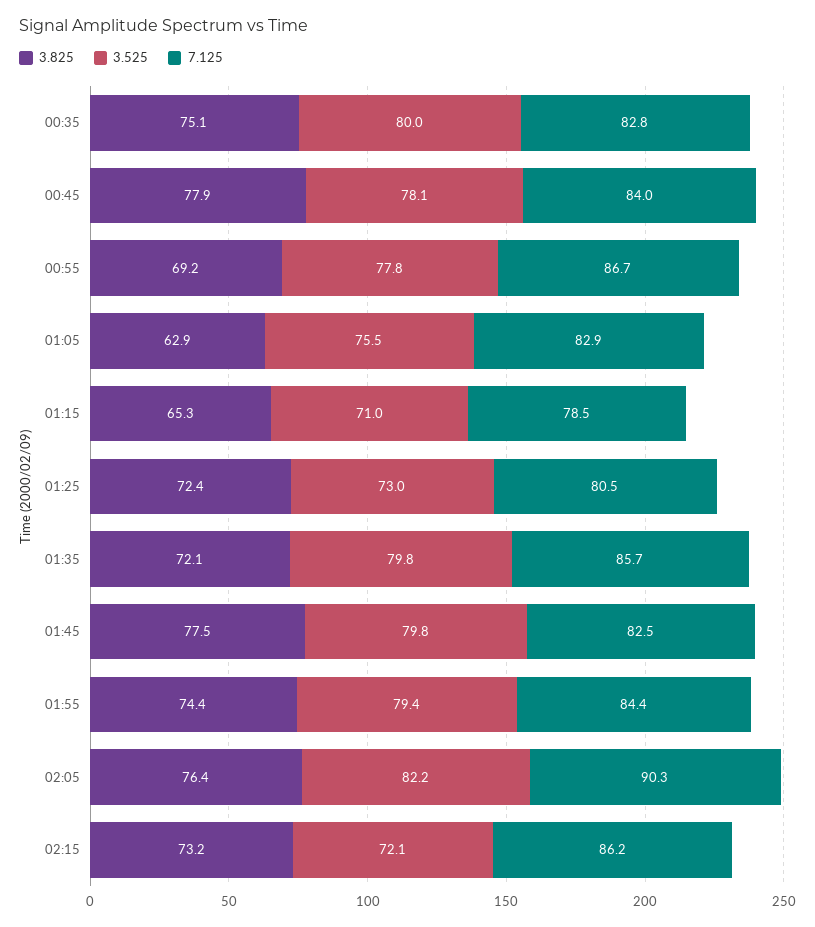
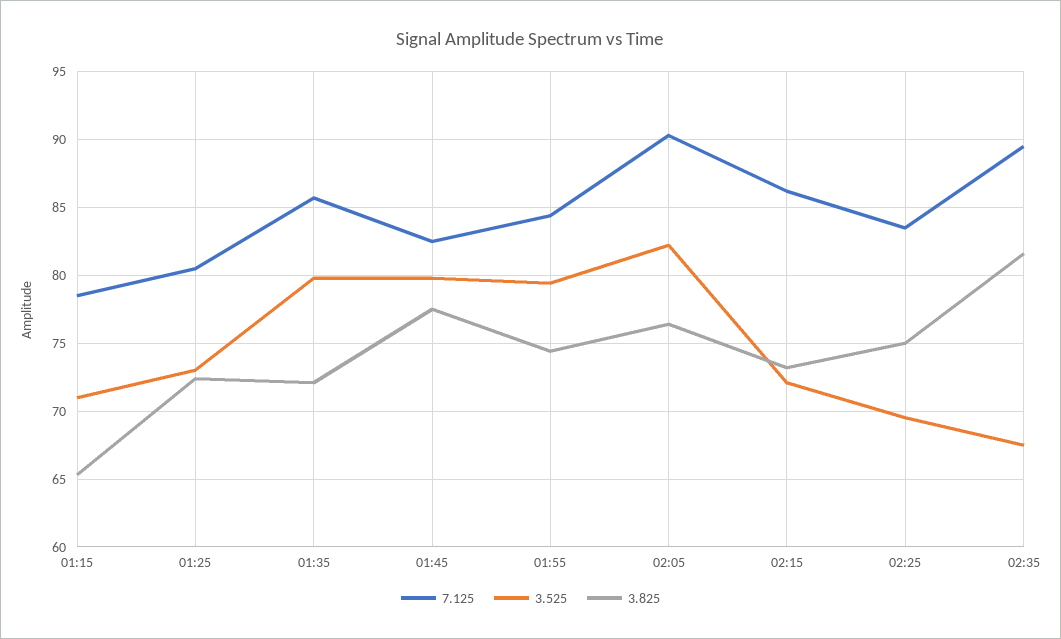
3.825, 00:35: 75.1 -> none
3.525, 00:35: 80 -> none
7.125, 00:35: 82.8 -> none
3.825, 00:45: 77.9 -> none
3.525, 00:45: 78.1 -> none
7.125, 00:45: 84 -> none
3.825, 00:55: 69.2 -> none
3.525, 00:55: 77.8 -> none
7.125, 00:55: 86.7 -> none
3.825, 01:05: 62.9 -> none
3.525, 01:05: 75.5 -> none
7.125, 01:05: 82.9 -> none
7.125, 02:25: none -> 83.5
3.525, 02:25: none -> 69.5
3.825, 02:25: none -> 75
7.125, 02:35: none -> 89.5
3.525, 02:35: none -> 67.5
3.825, 02:35: none -> 81.5

